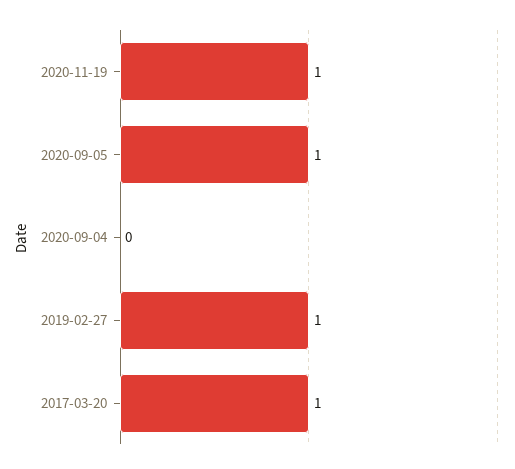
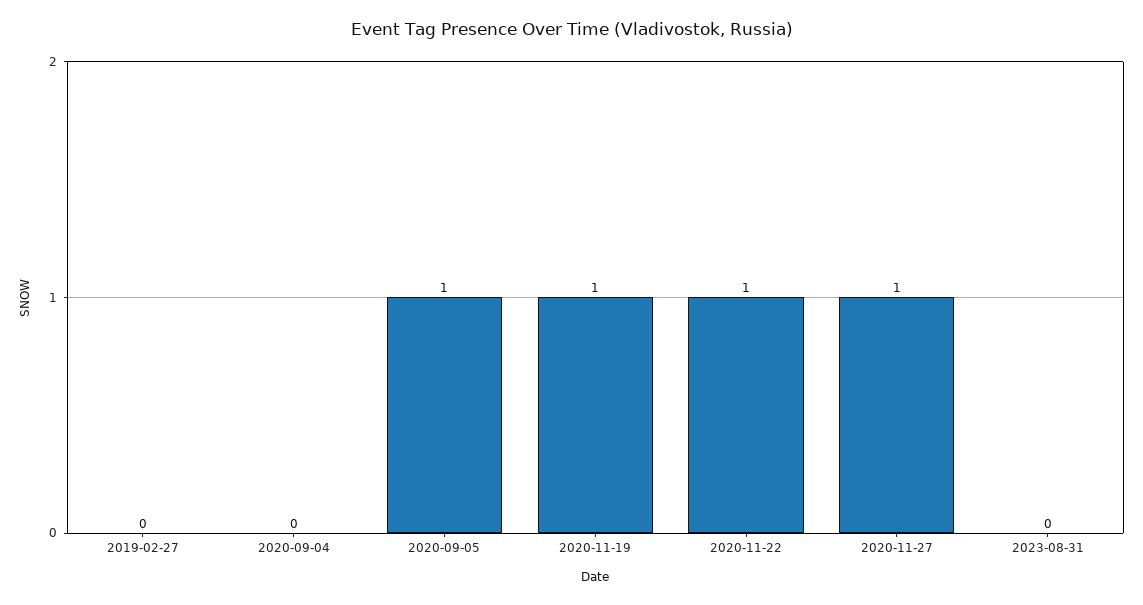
2019-02-27: 1 -> 0
2017-03-20: 1 -> none
2020-11-22: none -> 1
2020-11-27: none -> 1
2023-08-31: none -> 0

